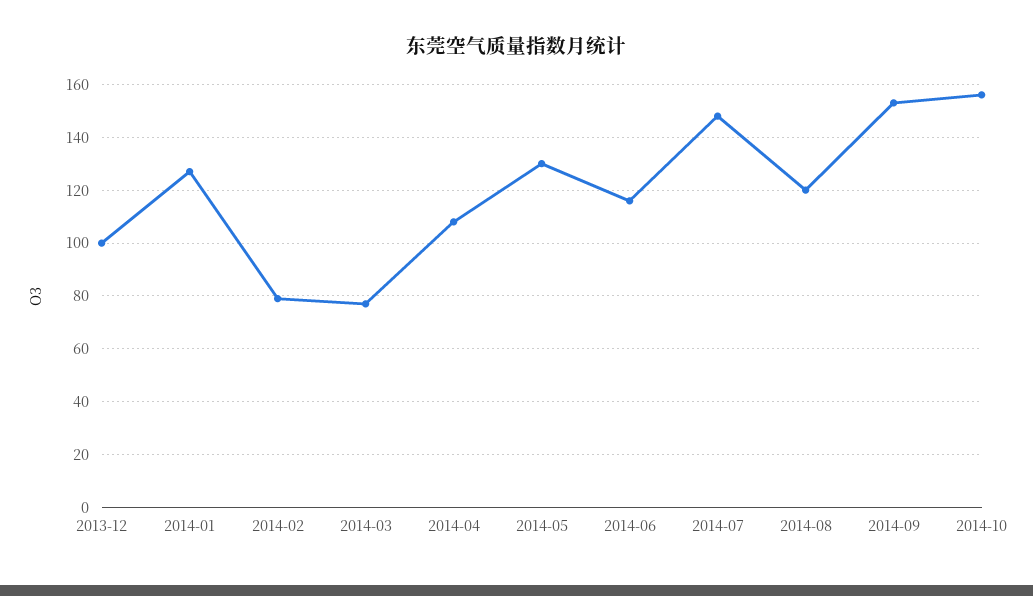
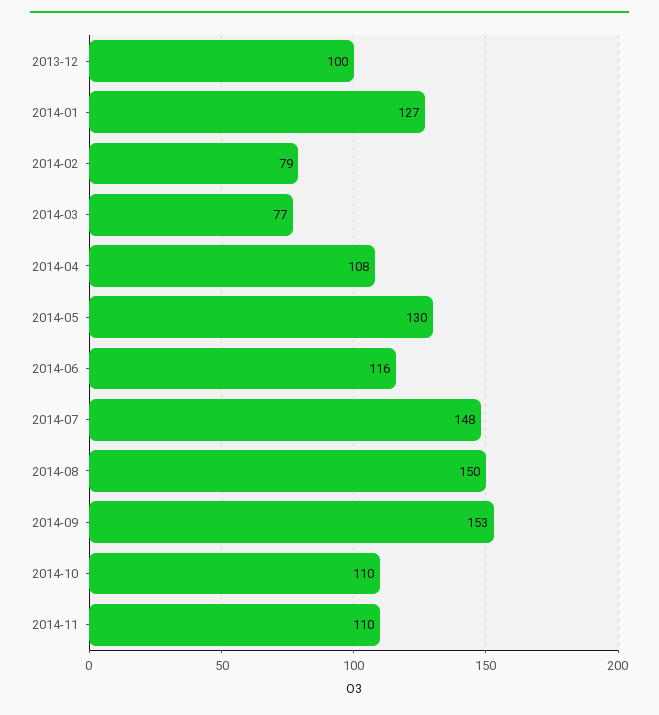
2014-08: 120 -> 150
2014-10: 155 -> 110
2014-11: none -> 110

